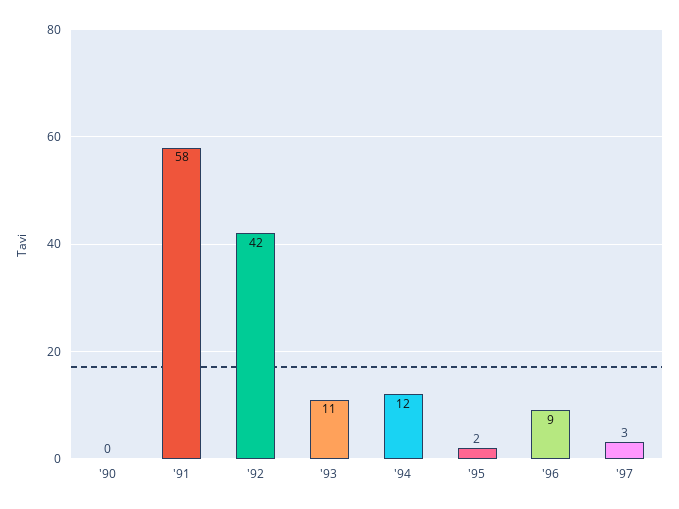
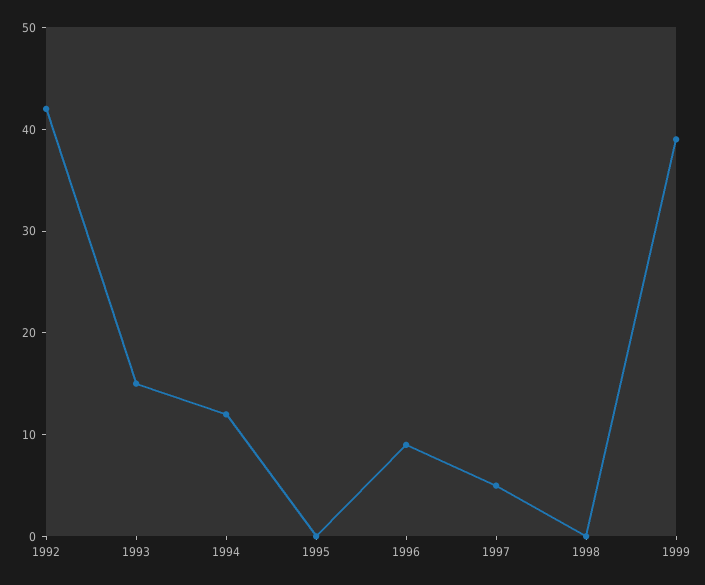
'90: 0 -> none
'91: 58 -> none
'93: 11 -> 15
'95: 2 -> 0
'97: 3 -> 5
1998: none -> 0
1999: none -> 39

